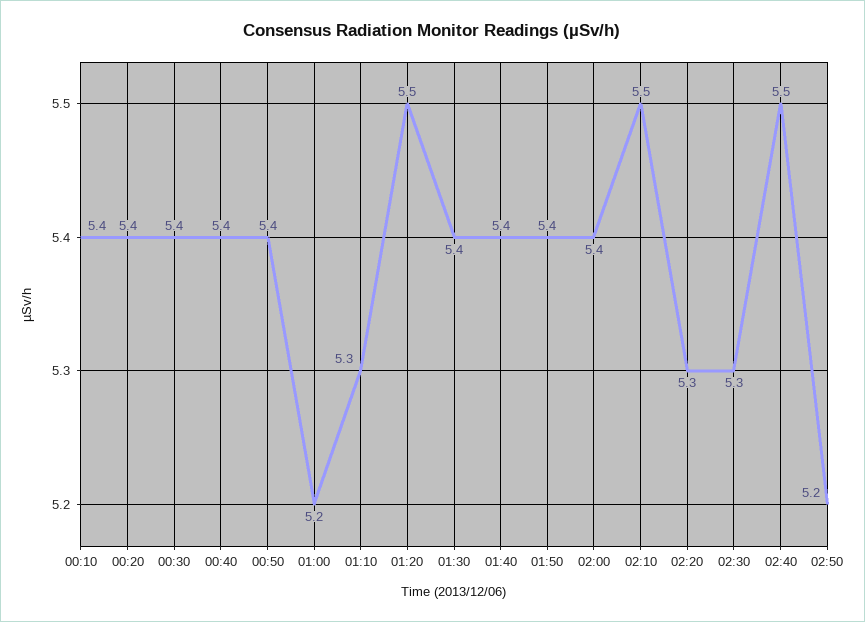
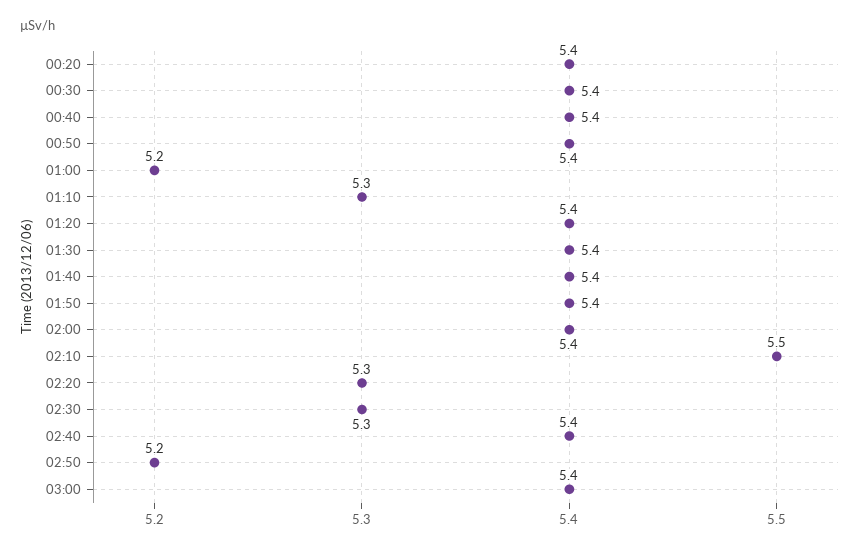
00:10: 5.4 -> none
01:20: 5.5 -> 5.4
02:40: 5.5 -> 5.4
03:00: none -> 5.4

